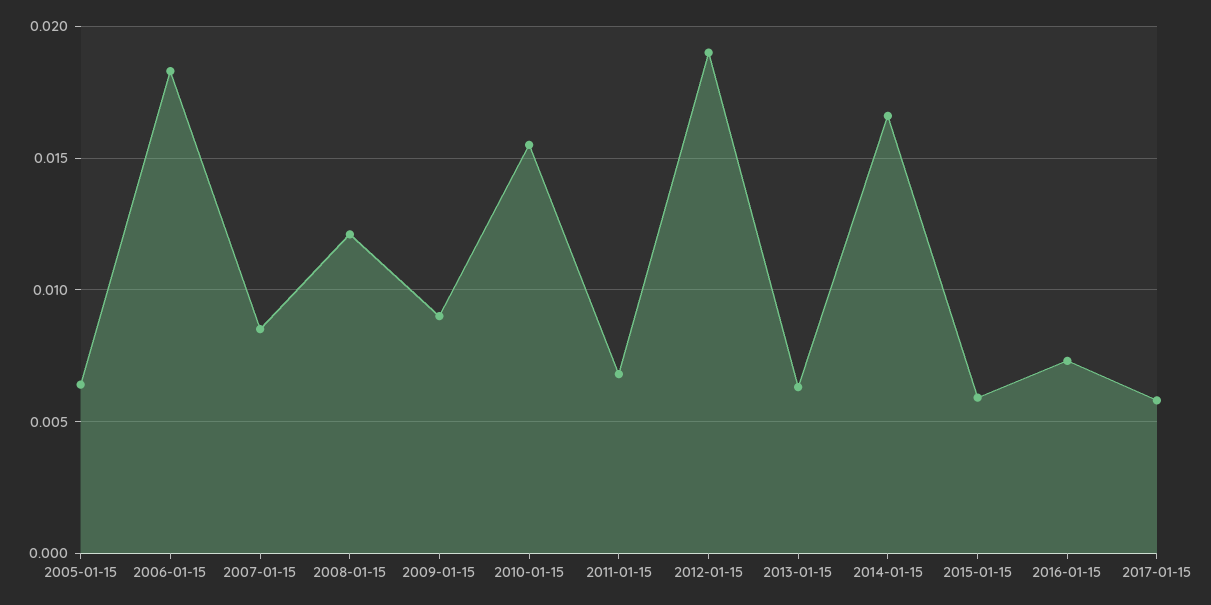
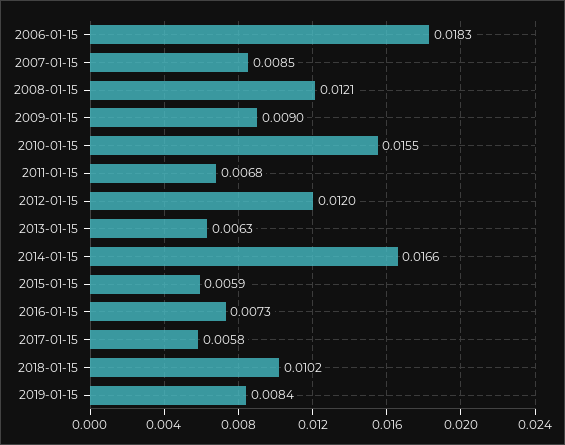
2005-01-15: 0.0065 -> none
2012-01-15: 0.019 -> 0.012
2018-01-15: none -> 0.0102
2019-01-15: none -> 0.0084

